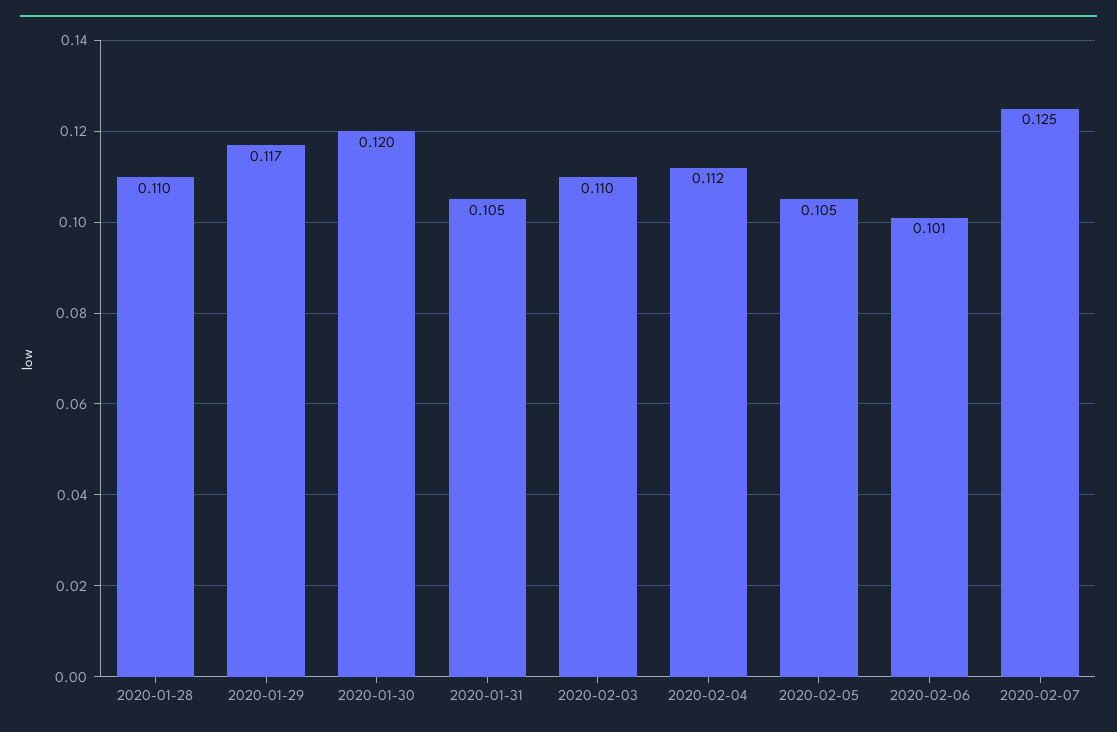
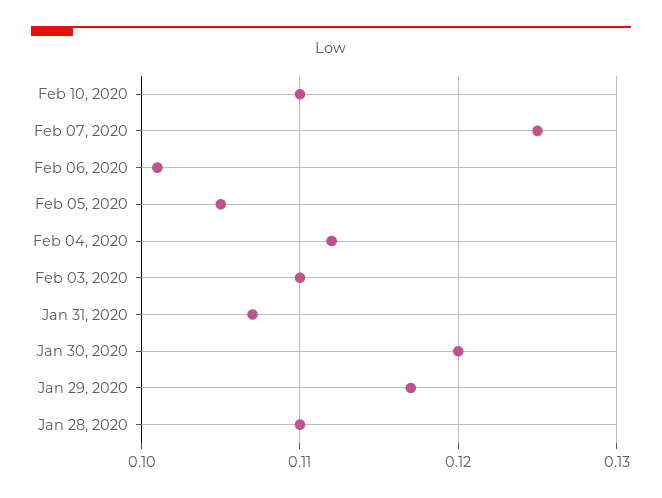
2020-01-31: 0.105 -> 0.107
Feb 10, 2020: none -> 0.11

